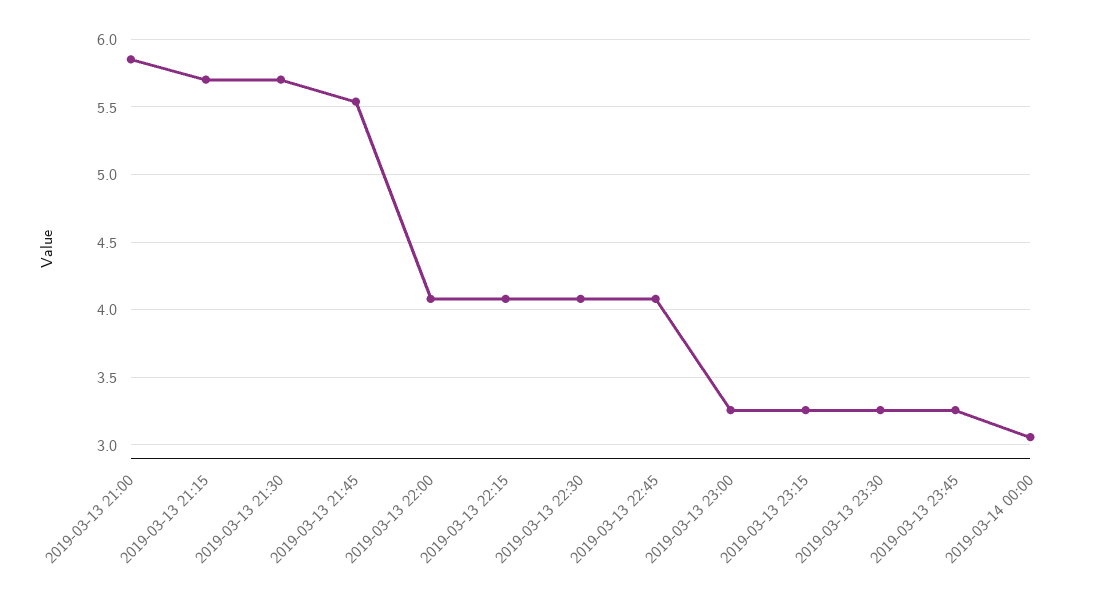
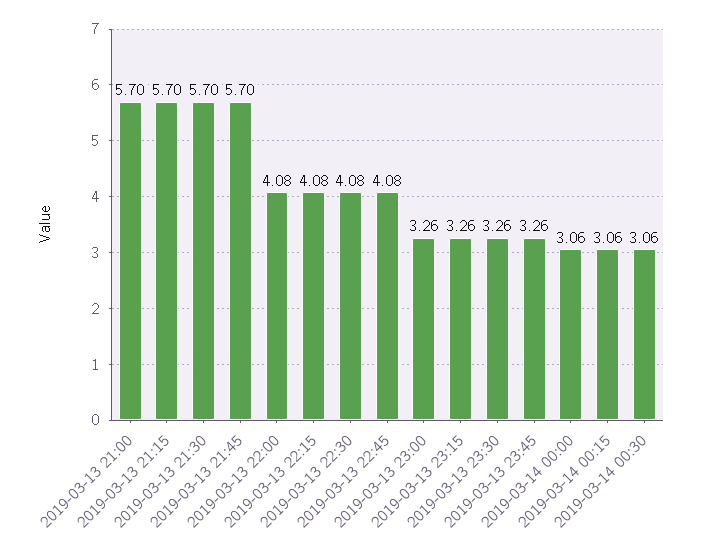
2019-03-13 21:00: 5.85 -> 5.7
2019-03-13 21:45: 5.55 -> 5.7
2019-03-14 00:15: none -> 3.06
2019-03-14 00:30: none -> 3.06

